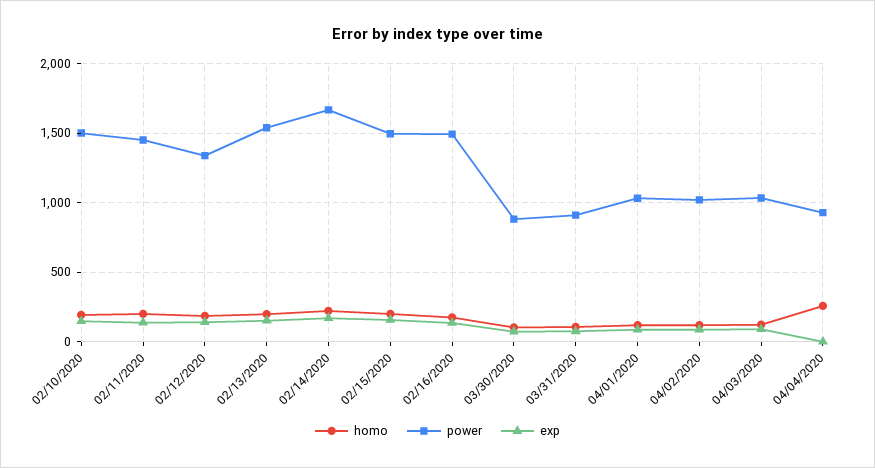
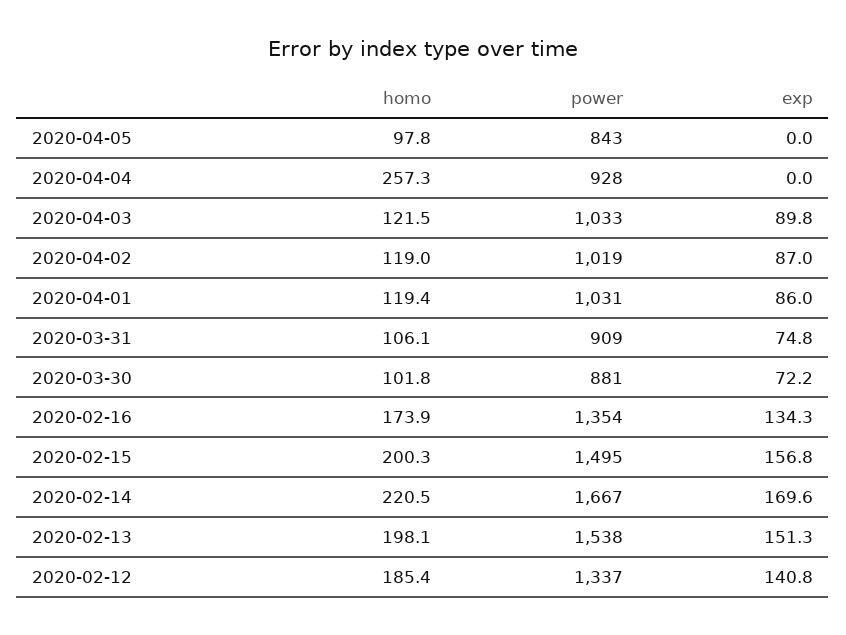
homo, 02/10/2020: 200 -> none
power, 02/10/2020: 1500 -> none
exp, 02/10/2020: 150 -> none
homo, 02/11/2020: 200 -> none
power, 02/11/2020: 1450 -> none
exp, 02/11/2020: 150 -> none
power, 02/16/2020: 1500 -> 1354
homo, 2020-04-05: none -> 97.8
power, 2020-04-05: none -> 843
exp, 2020-04-05: none -> 0

